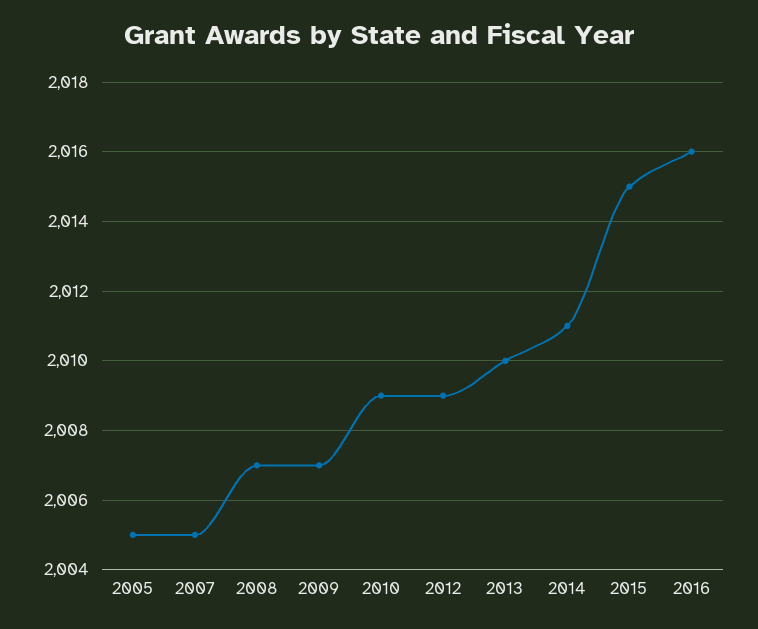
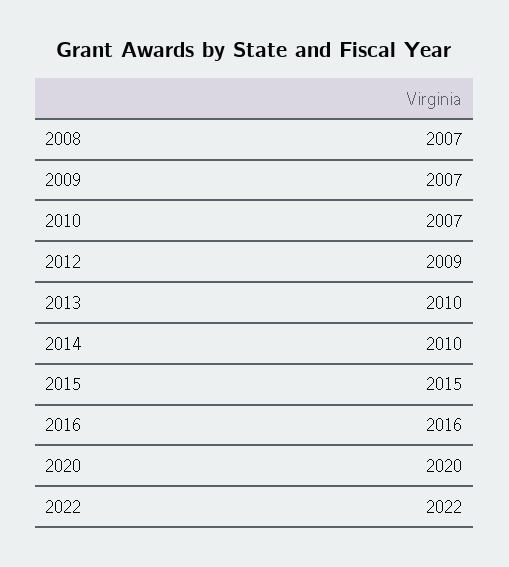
2005: 2005 -> none
2007: 2005 -> none
2010: 2009 -> 2007
2014: 2011 -> 2010
2020: none -> 2020
2022: none -> 2022

